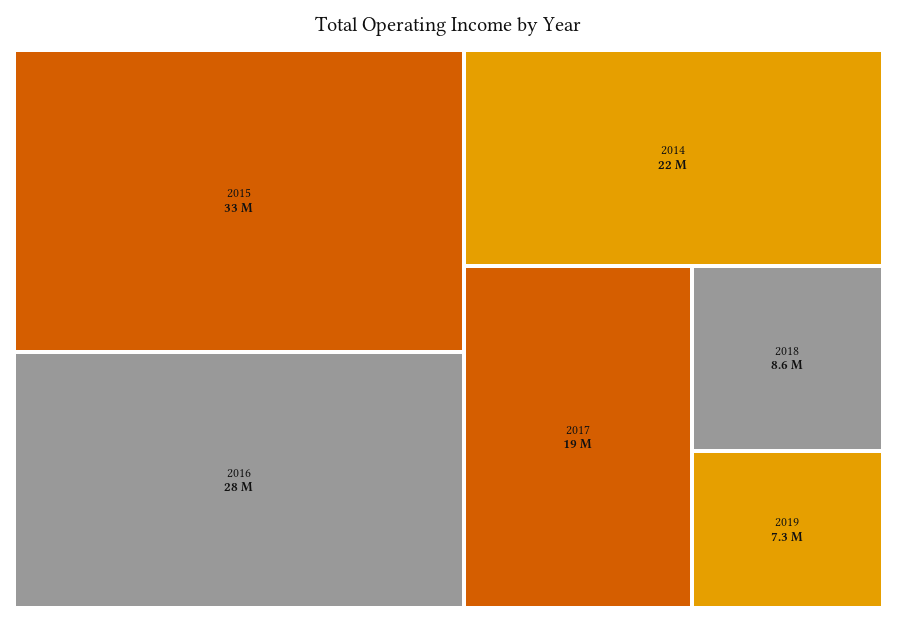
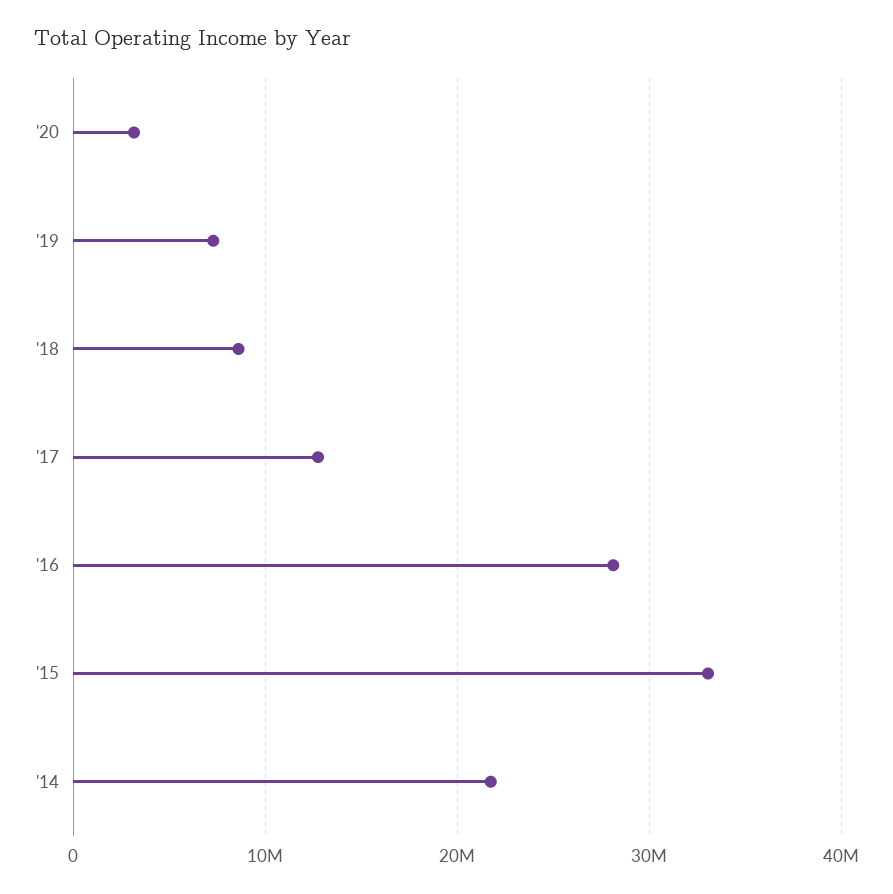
2017: 19000000 -> 13000000
'20: none -> 3000000

